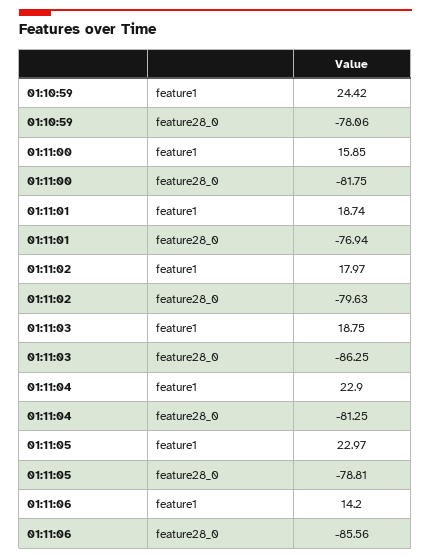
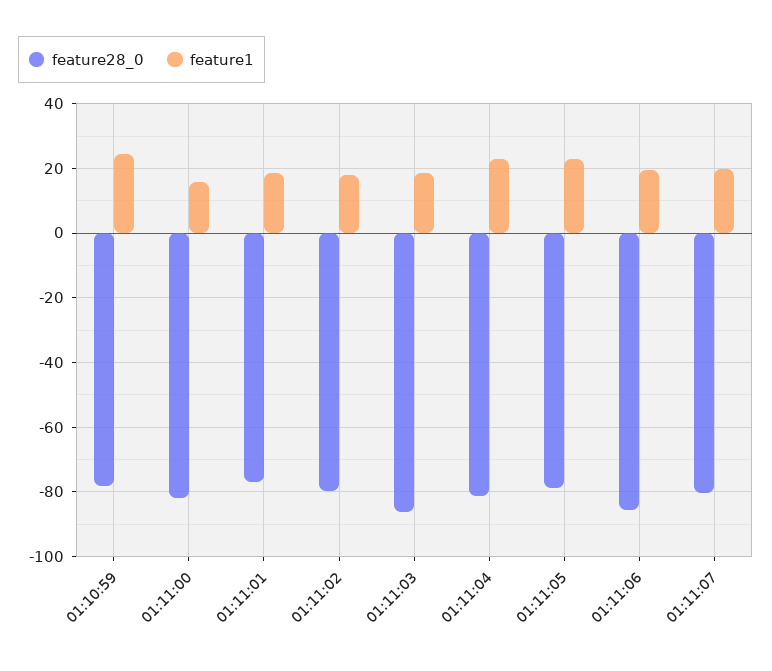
feature1, 01:11:06: 14.2 -> 20
feature28_0, 01:11:07: none -> -80
feature1, 01:11:07: none -> 20

